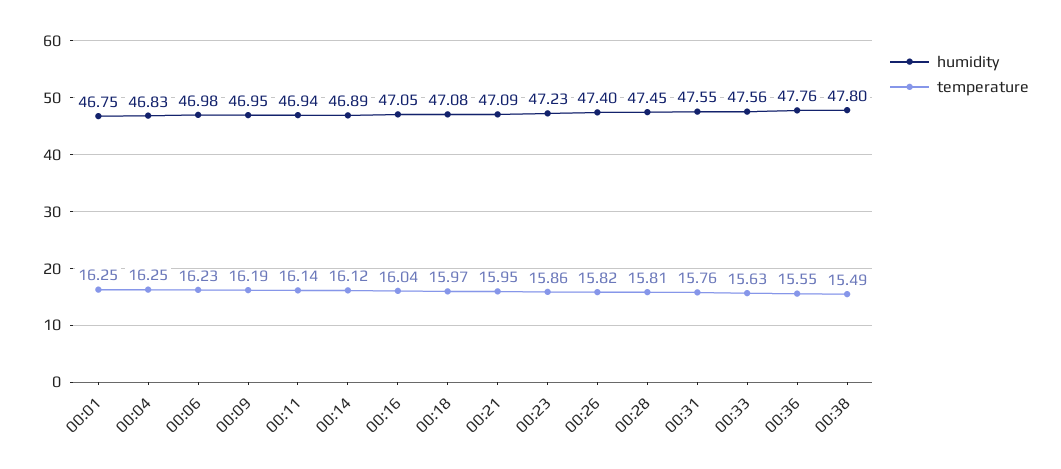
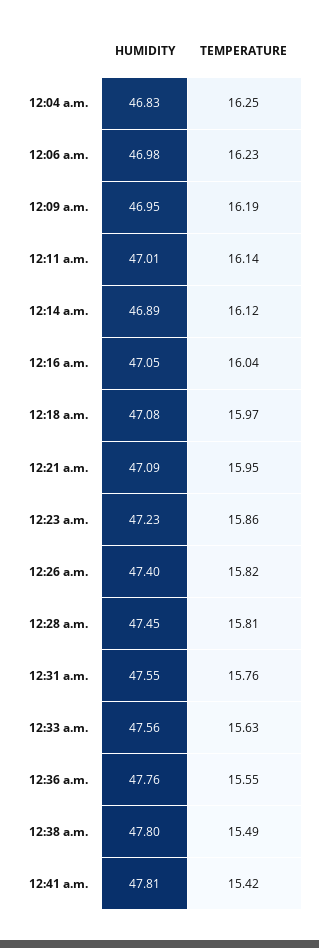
humidity, 00:01: 46.75 -> none
temperature, 00:01: 16.25 -> none
humidity, 00:11: 46.94 -> 47.01
humidity, 12:41 a.m.: none -> 47.81
temperature, 12:41 a.m.: none -> 15.42

